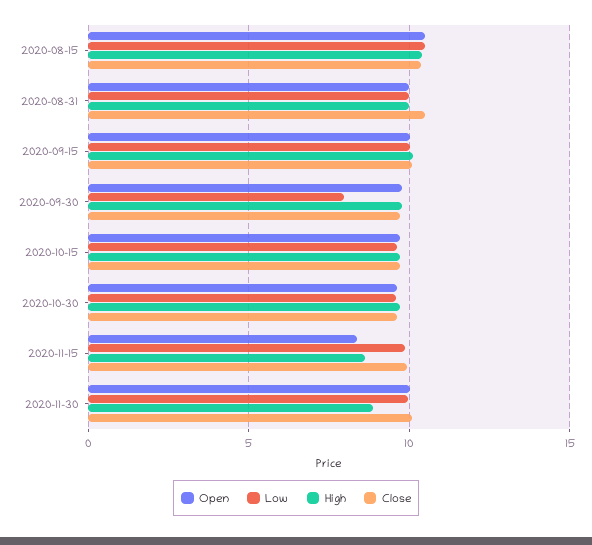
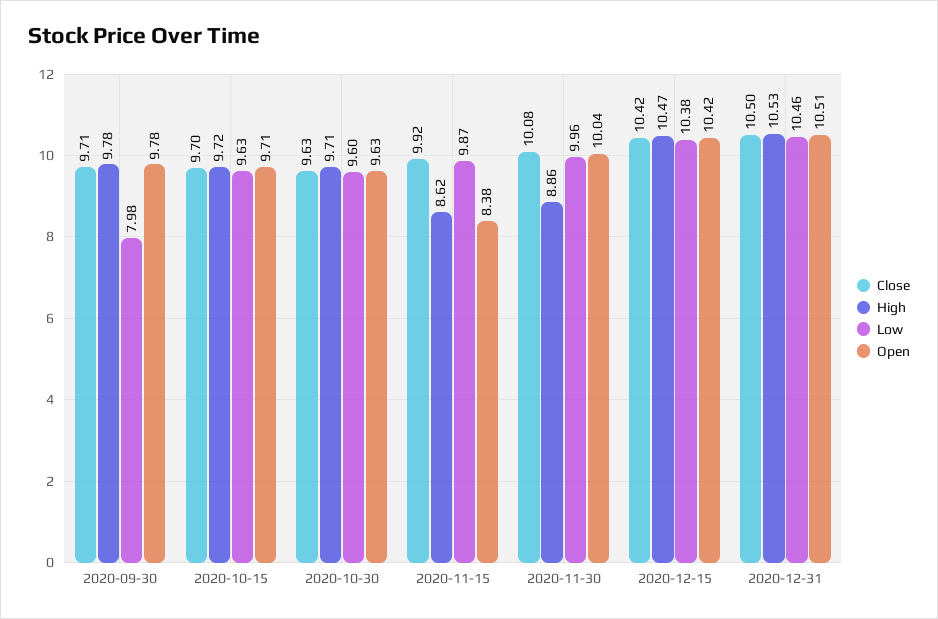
Open, 2020-08-15: 10.5 -> none
Low, 2020-08-15: 10.5 -> none
High, 2020-08-15: 10.5 -> none
Close, 2020-08-15: 10.5 -> none
Open, 2020-08-31: 10 -> none
Low, 2020-08-31: 10 -> none
High, 2020-08-31: 10 -> none
Close, 2020-08-31: 10.5 -> none
Open, 2020-09-15: 10 -> none
Low, 2020-09-15: 10 -> none
High, 2020-09-15: 10 -> none
Close, 2020-09-15: 10 -> none
Close, 2020-12-15: none -> 10.42
High, 2020-12-15: none -> 10.47
Low, 2020-12-15: none -> 10.38
Open, 2020-12-15: none -> 10.42
Close, 2020-12-31: none -> 10.5
High, 2020-12-31: none -> 10.53
Low, 2020-12-31: none -> 10.46
Open, 2020-12-31: none -> 10.51

